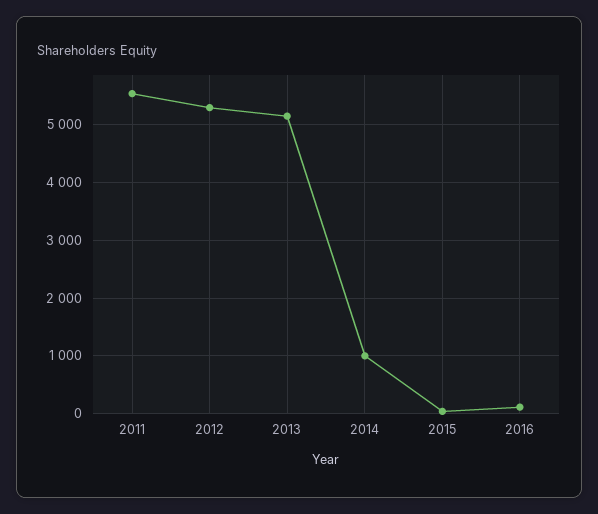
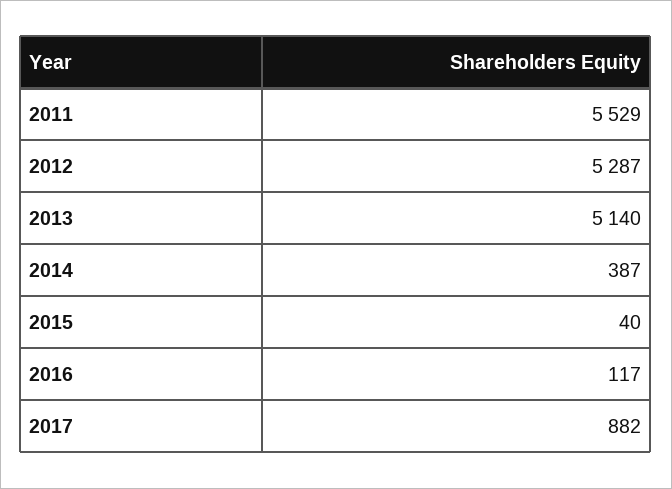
2014: 1000 -> 387
2017: none -> 882

